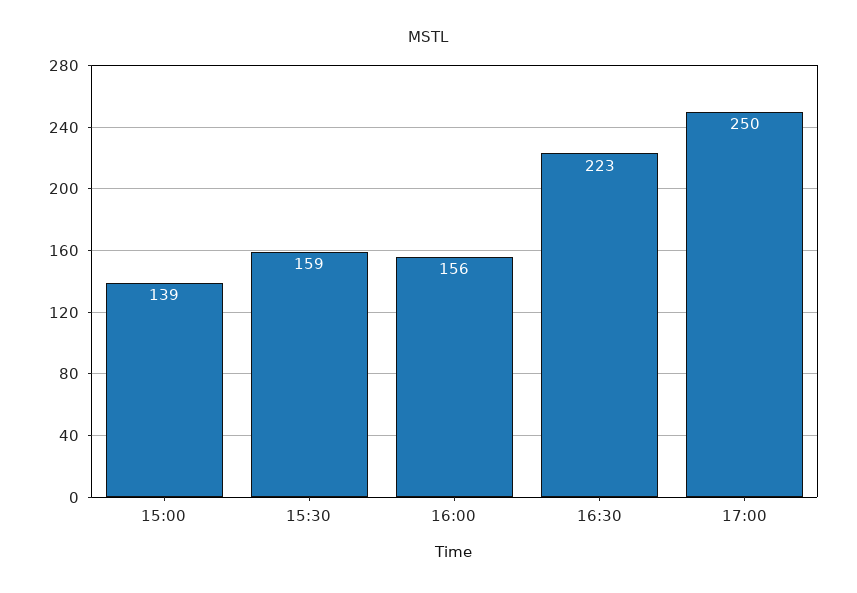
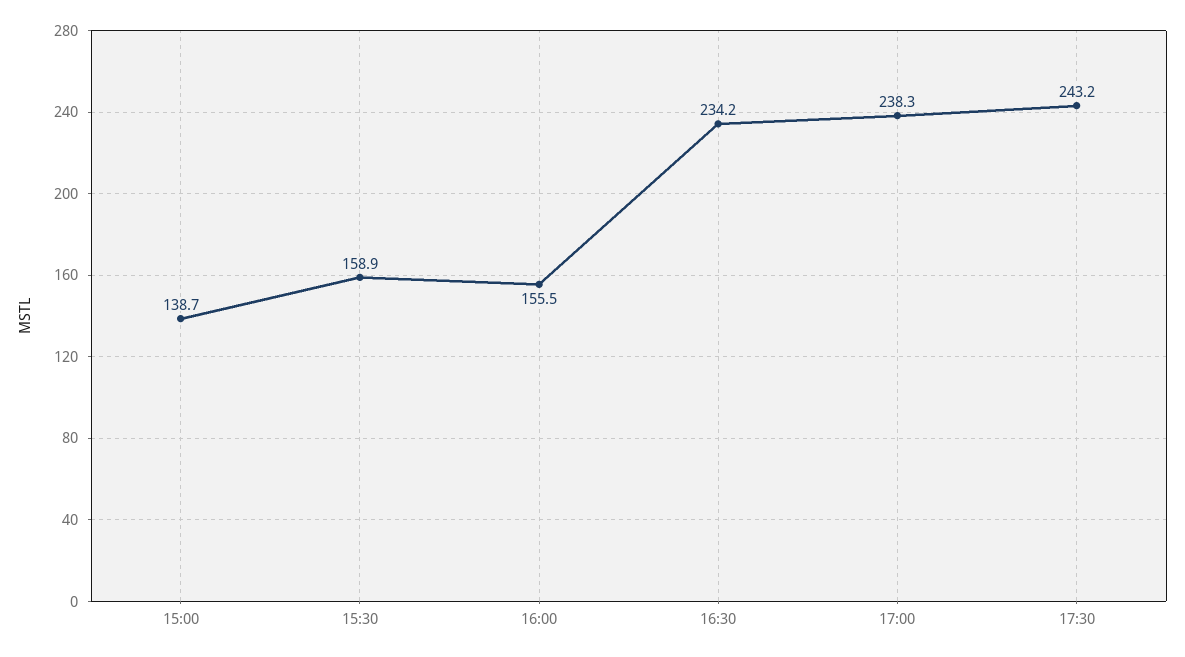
16:30: 223 -> 234.2
17:00: 250 -> 238.3
17:30: none -> 243.2

